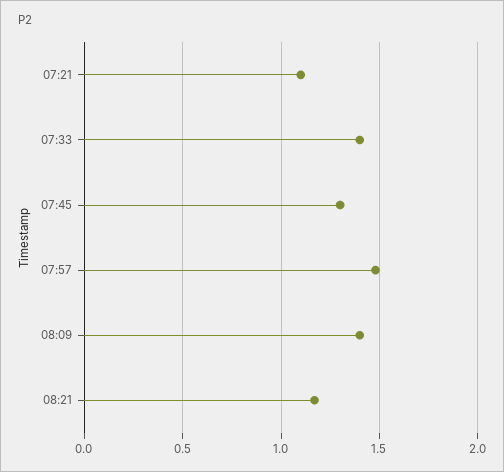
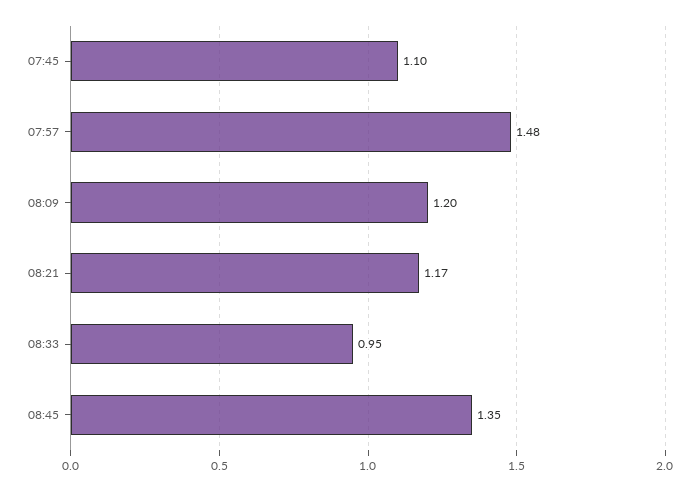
07:21: 1.1 -> none
07:33: 1.4 -> none
07:45: 1.3 -> 1.1
08:09: 1.4 -> 1.2
08:33: none -> 0.95
08:45: none -> 1.35

